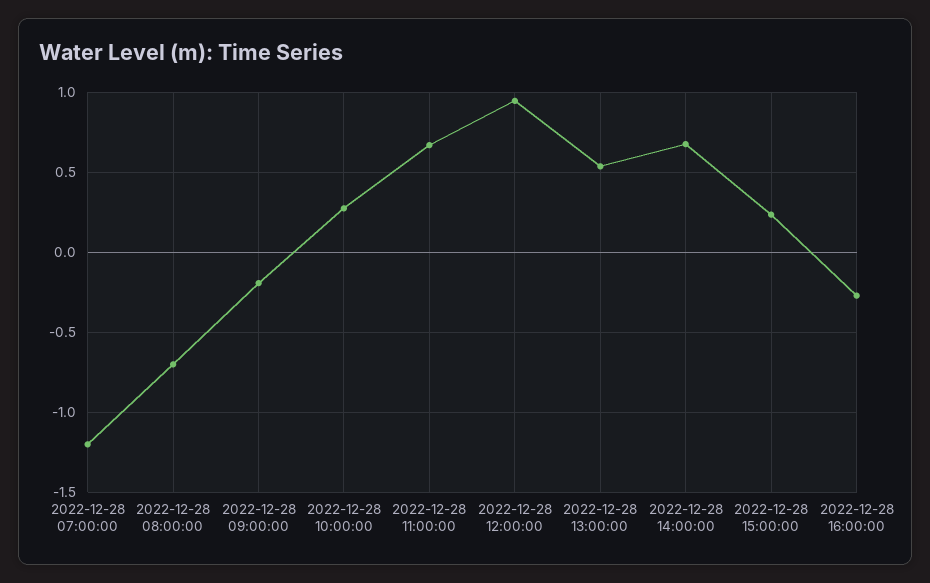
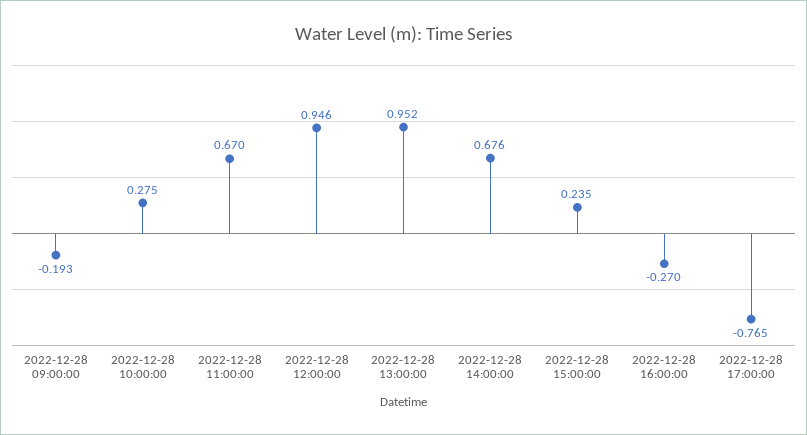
2022-12-28 07:00:00: -1.2 -> none
2022-12-28 08:00:00: -0.7 -> none
2022-12-28 13:00:00: 0.55 -> 0.952
2022-12-28 17:00:00: none -> -0.765

